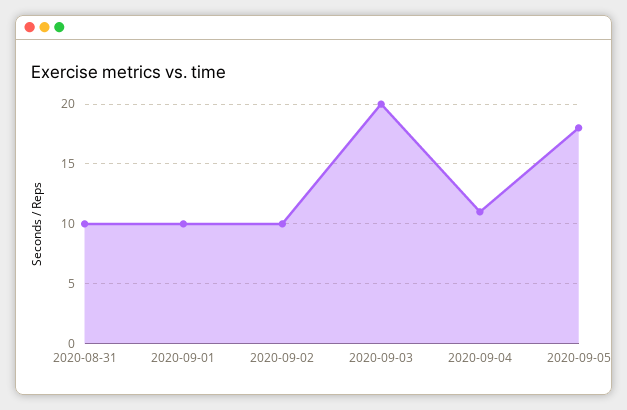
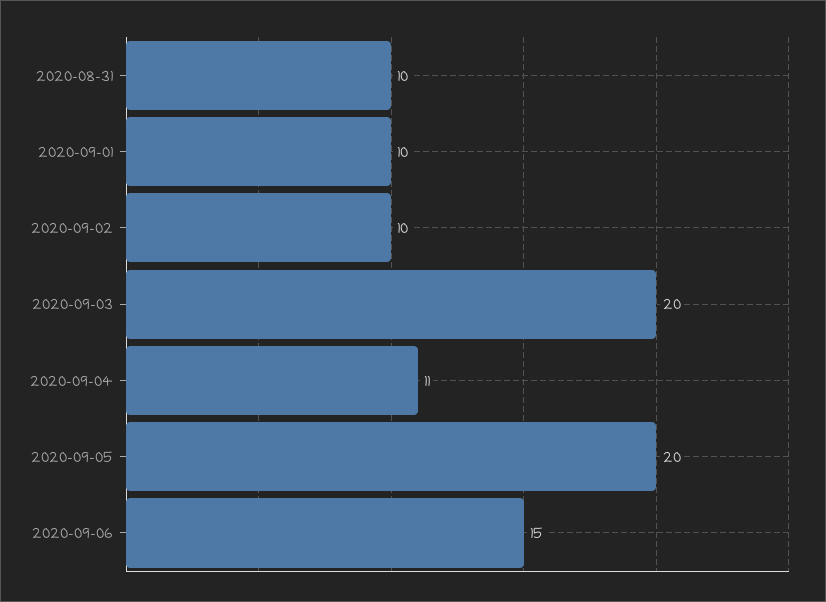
2020-09-05: 18 -> 20
2020-09-06: none -> 15

